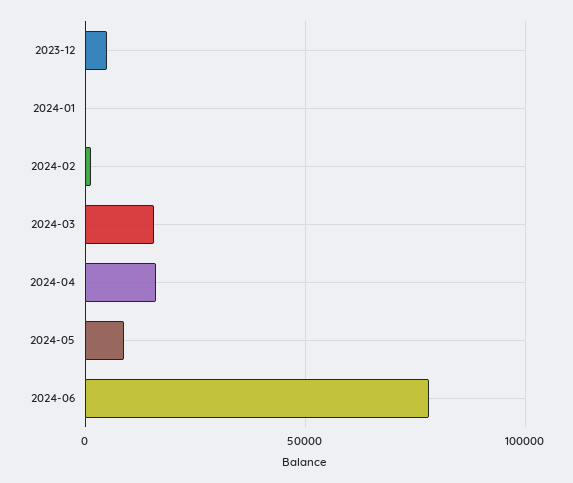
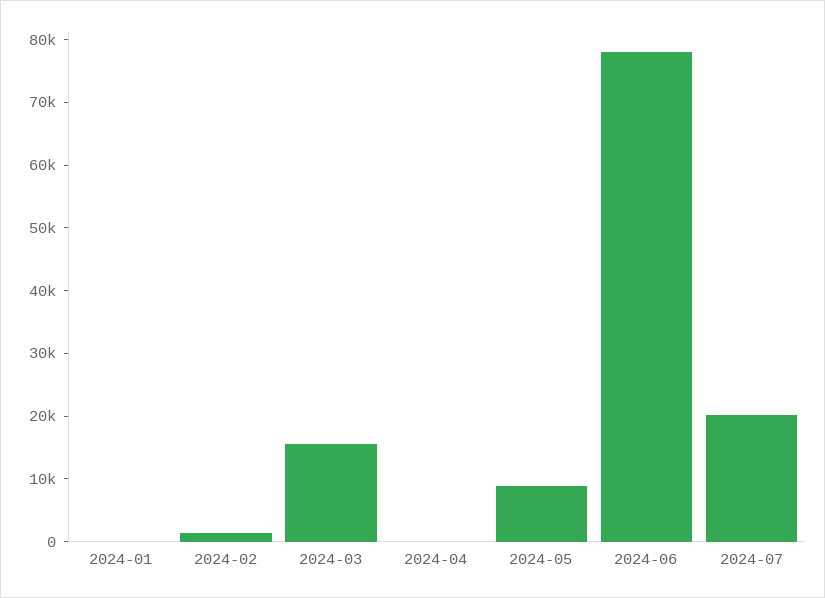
2023-12: 5000 -> none
2024-04: 15000 -> 0
2024-07: none -> 20000

